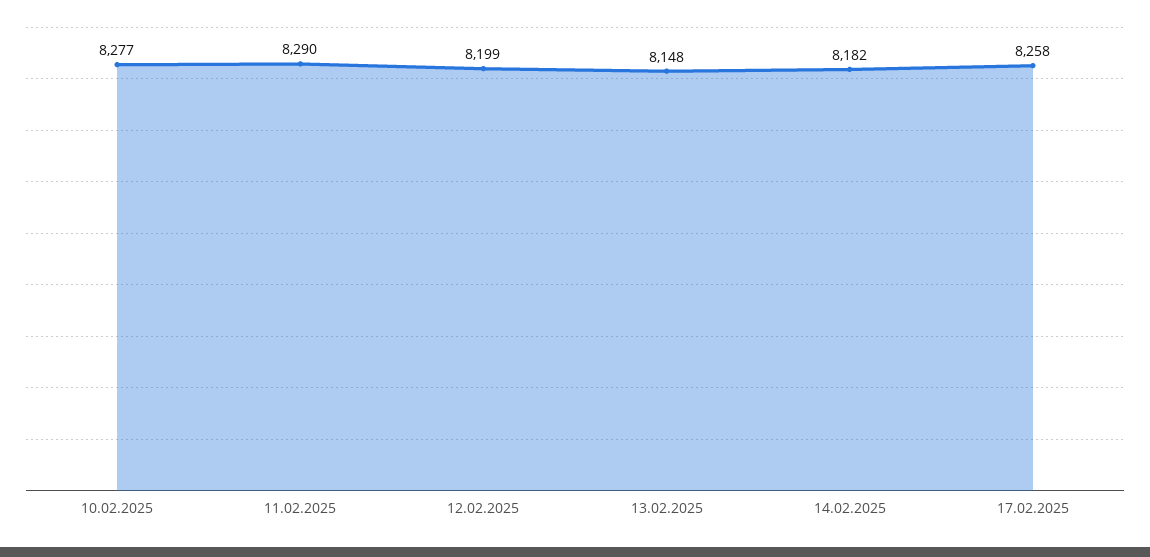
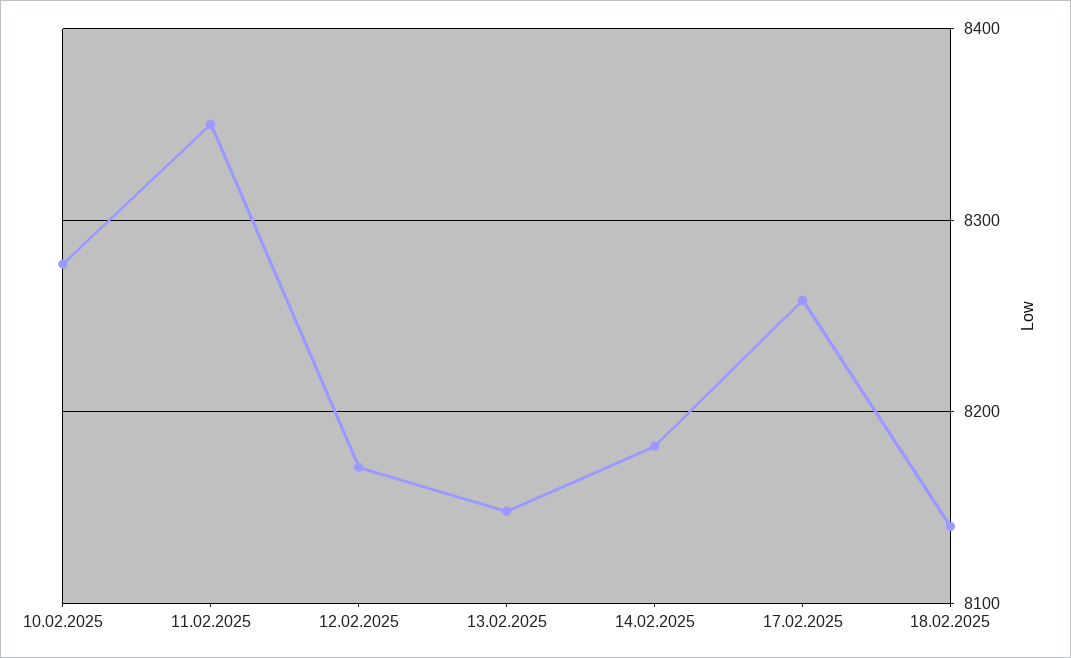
11.02.2025: 8290 -> 8350
12.02.2025: 8199 -> 8170
18.02.2025: none -> 8140

